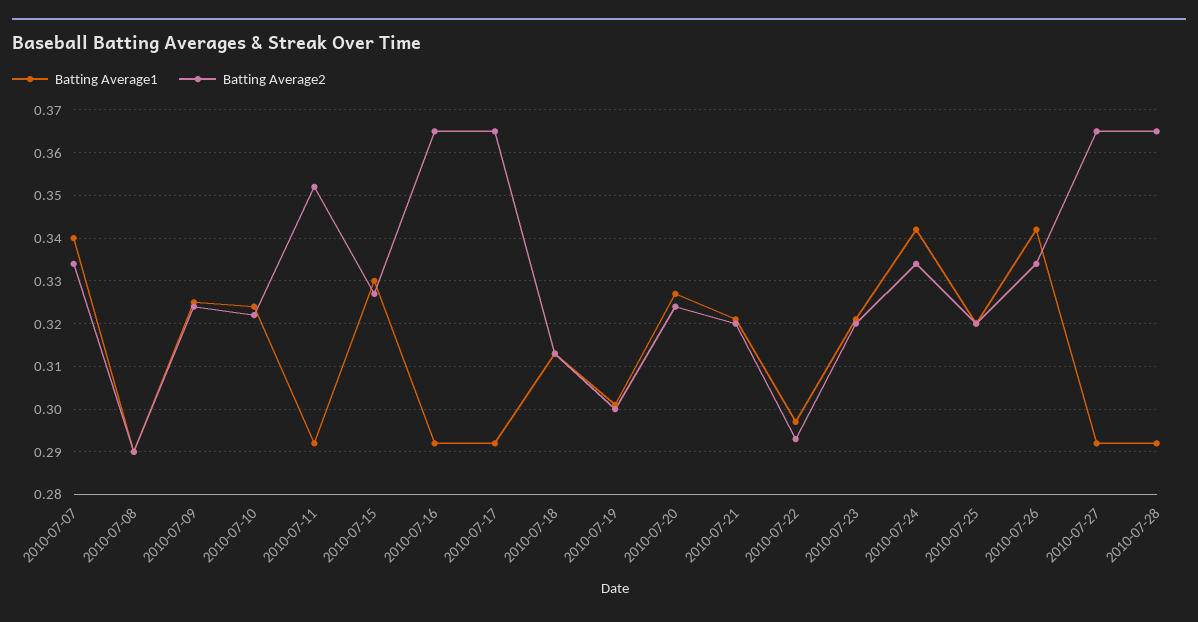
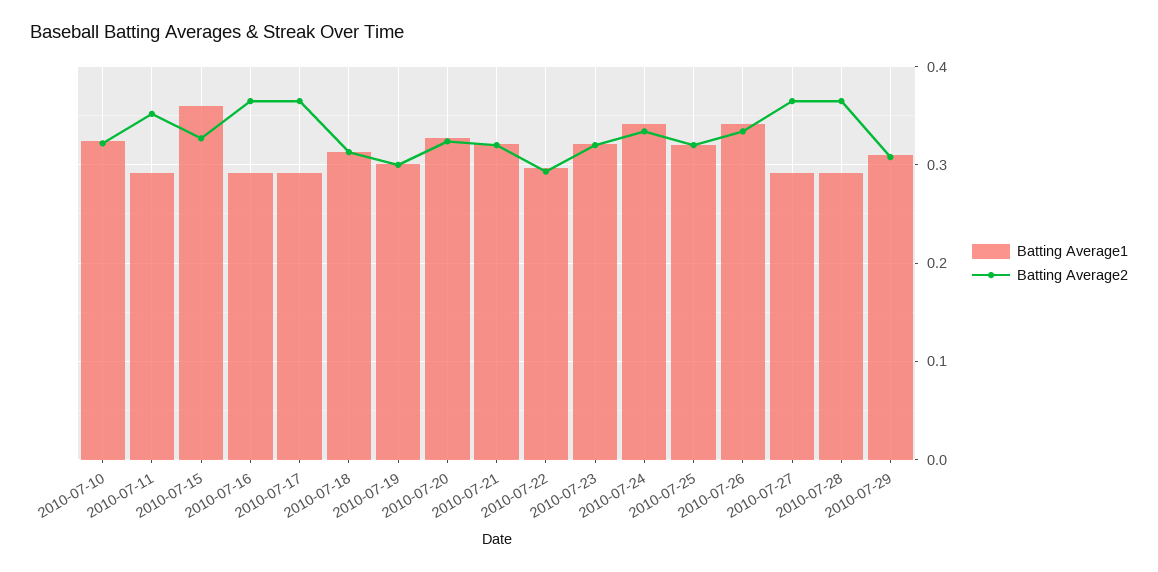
Batting Average1, 2010-07-07: 0.34 -> none
Batting Average2, 2010-07-07: 0.335 -> none
Batting Average1, 2010-07-08: 0.29 -> none
Batting Average2, 2010-07-08: 0.29 -> none
Batting Average1, 2010-07-09: 0.325 -> none
Batting Average2, 2010-07-09: 0.325 -> none
Batting Average1, 2010-07-15: 0.33 -> 0.36
Batting Average1, 2010-07-29: none -> 0.31
Batting Average2, 2010-07-29: none -> 0.31

